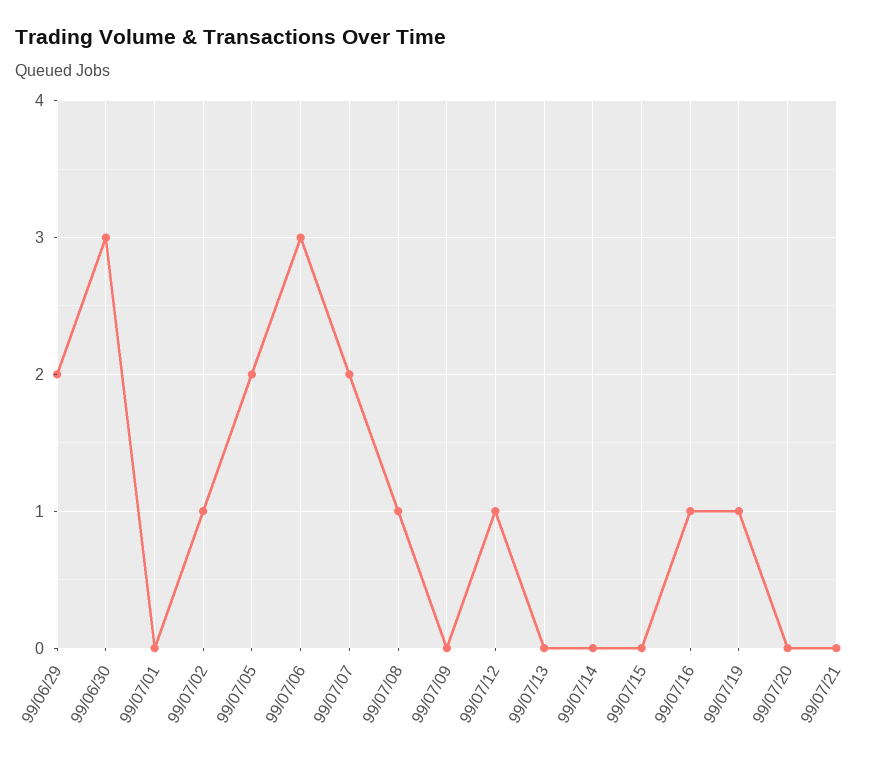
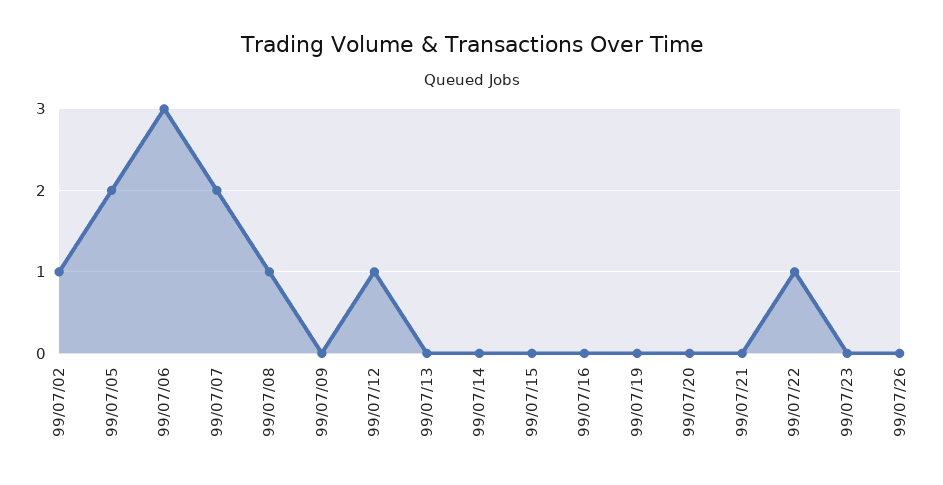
99/06/29: 2 -> none
99/06/30: 3 -> none
99/07/01: 0 -> none
99/07/16: 1 -> 0
99/07/19: 1 -> 0
99/07/22: none -> 1
99/07/23: none -> 0
99/07/26: none -> 0

